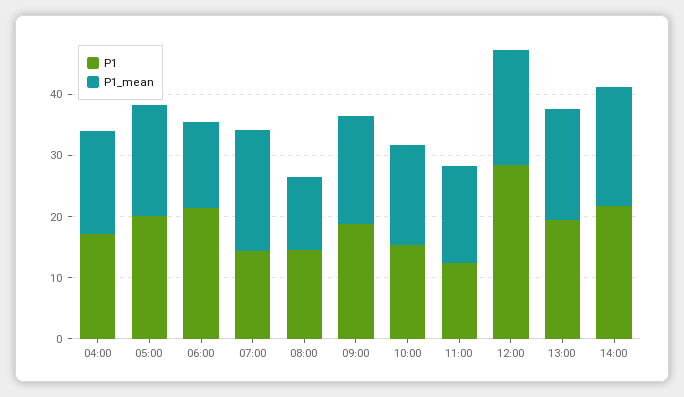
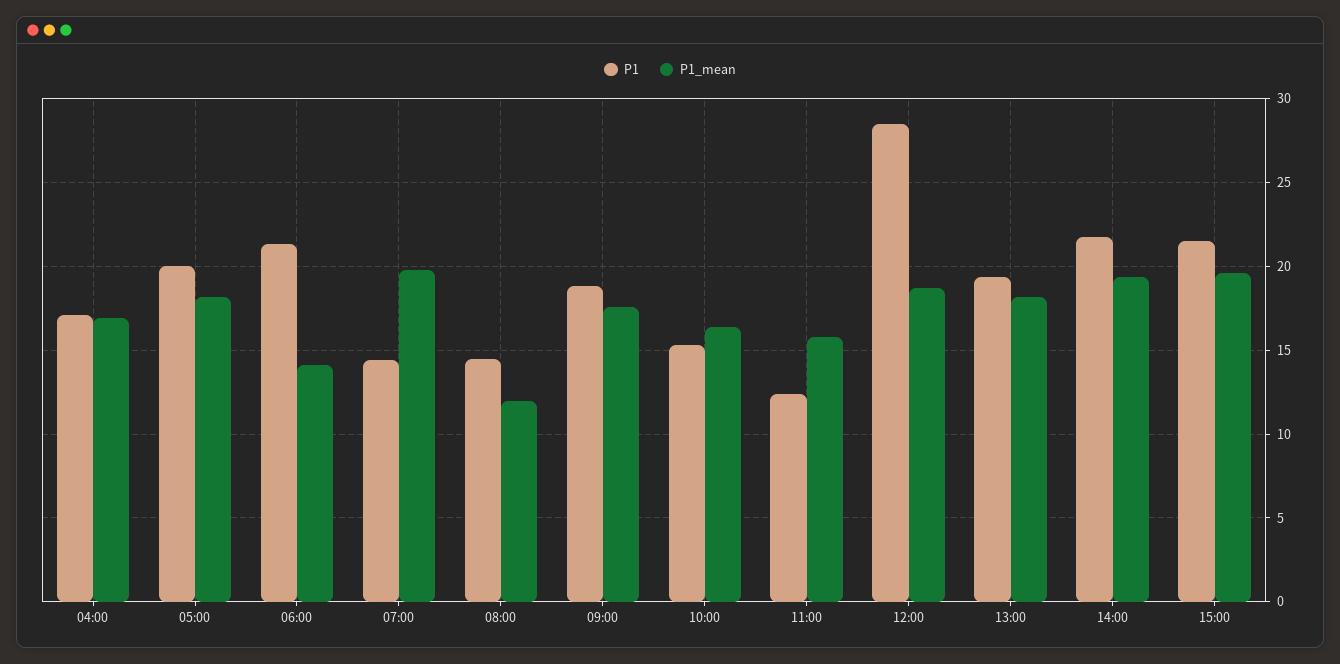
P1, 15:00: none -> 21.5
P1_mean, 15:00: none -> 19.5

